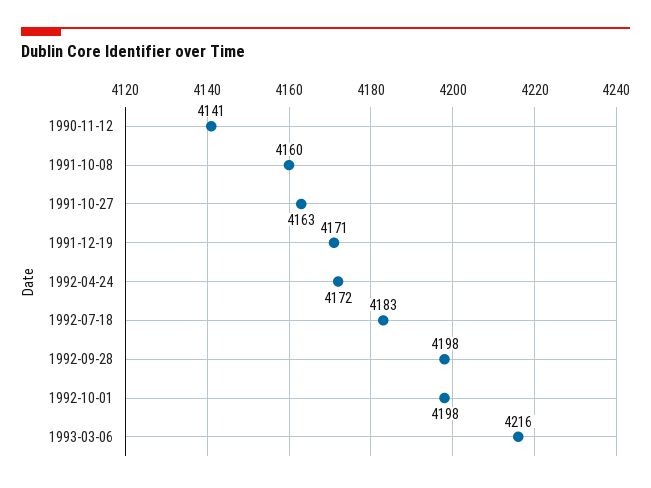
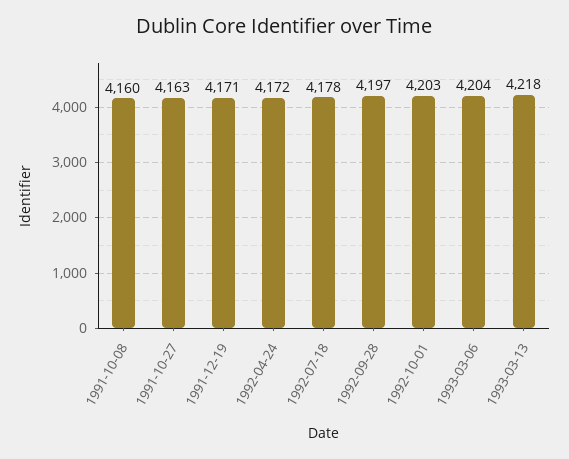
1990-11-12: 4141 -> none
1992-07-18: 4183 -> 4178
1992-09-28: 4198 -> 4197
1992-10-01: 4198 -> 4203
1993-03-06: 4216 -> 4204
1993-03-13: none -> 4218

